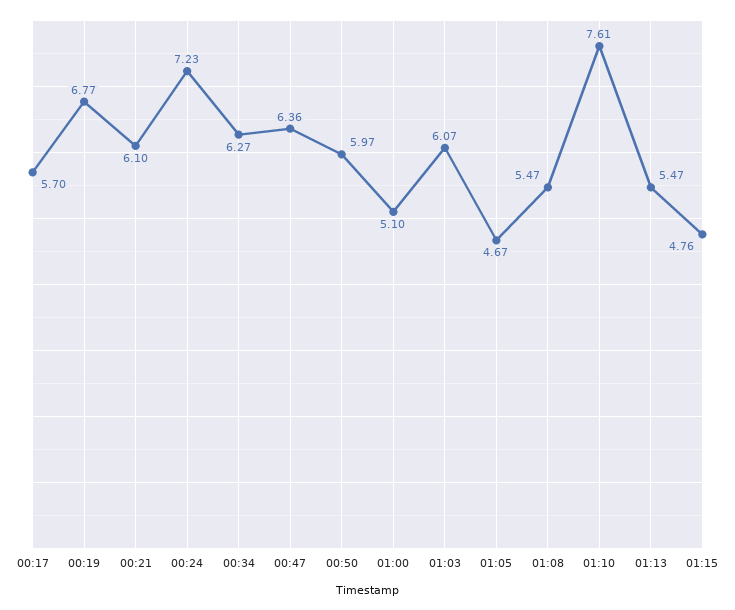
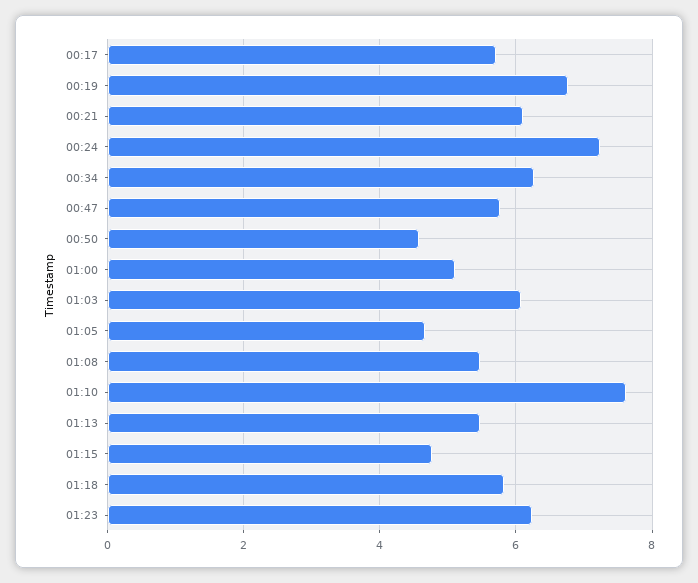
00:47: 6.36 -> 5.8
00:50: 5.97 -> 4.6
01:18: none -> 5.8
01:23: none -> 6.2

